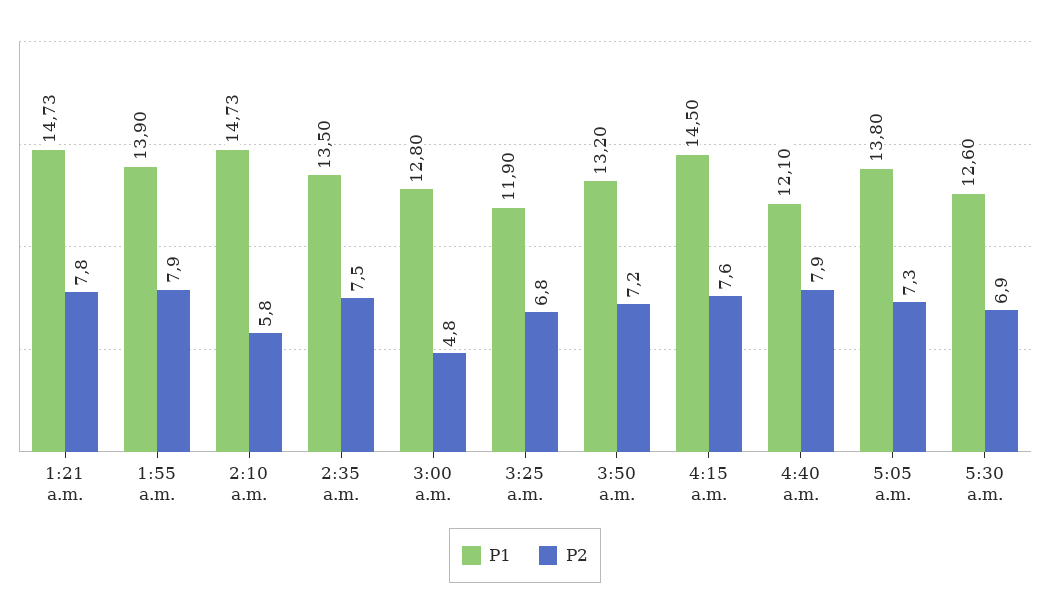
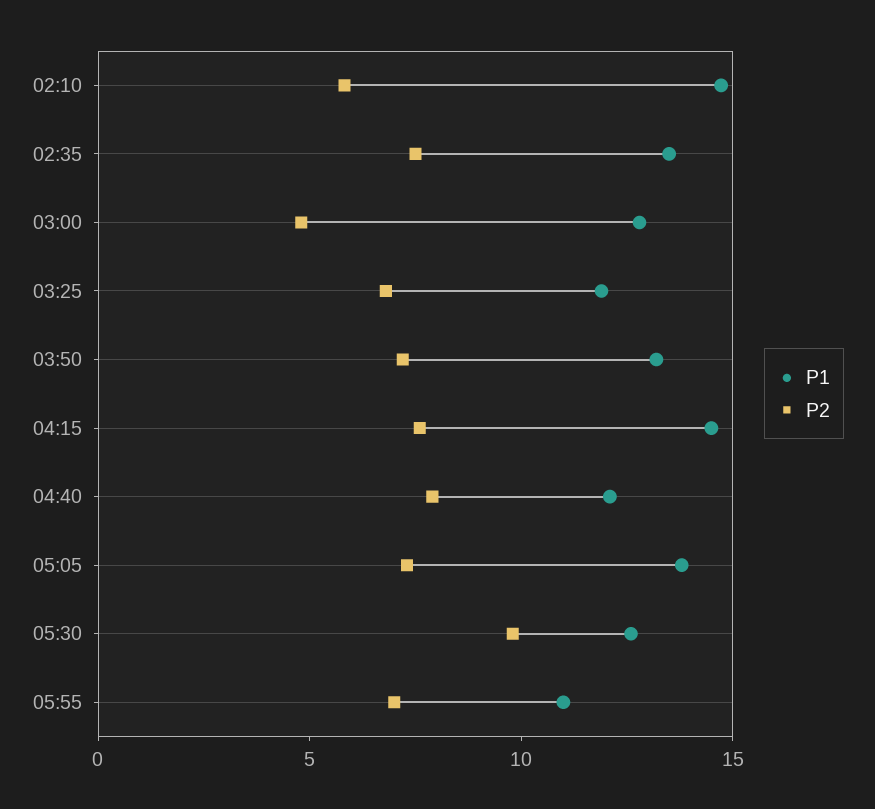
P1, 1:21 a.m.: 14.73 -> none
P2, 1:21 a.m.: 7.8 -> none
P1, 1:55 a.m.: 13.9 -> none
P2, 1:55 a.m.: 7.9 -> none
P2, 5:30 a.m.: 6.9 -> 10
P1, 05:55: none -> 11
P2, 05:55: none -> 7

